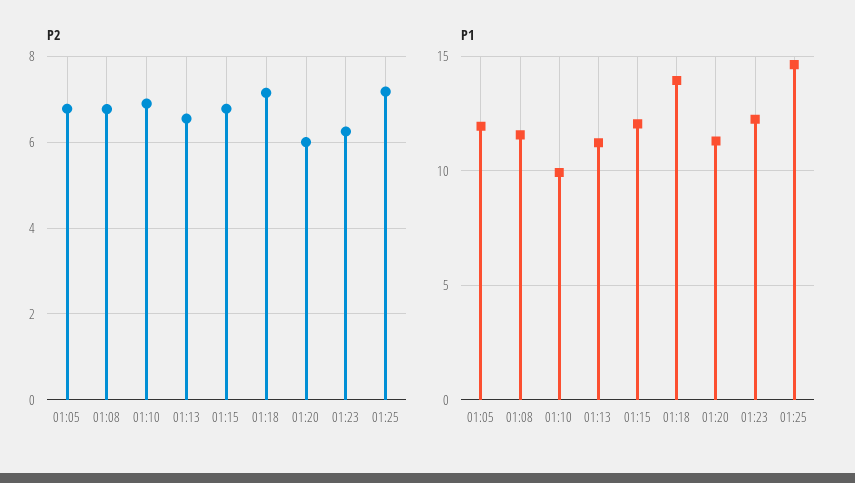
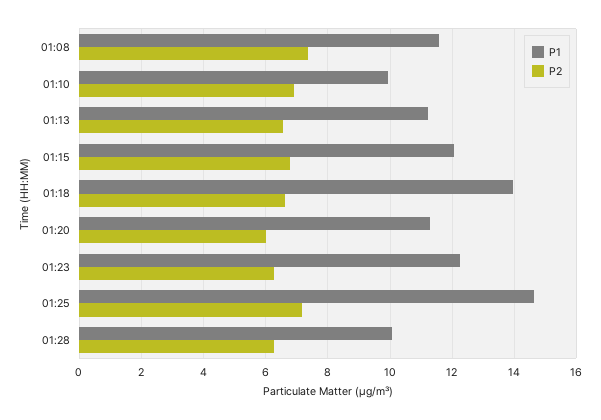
P2, 01:05: 6.8 -> none
P2, 01:08: 6.8 -> 7.4
P2, 01:18: 7.2 -> 6.6
P1, 01:05: 12 -> none
P1, 01:28: none -> 10
P2, 01:28: none -> 6.2

